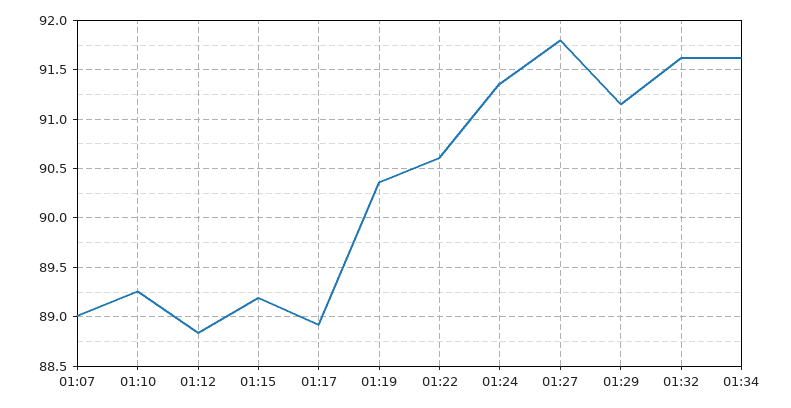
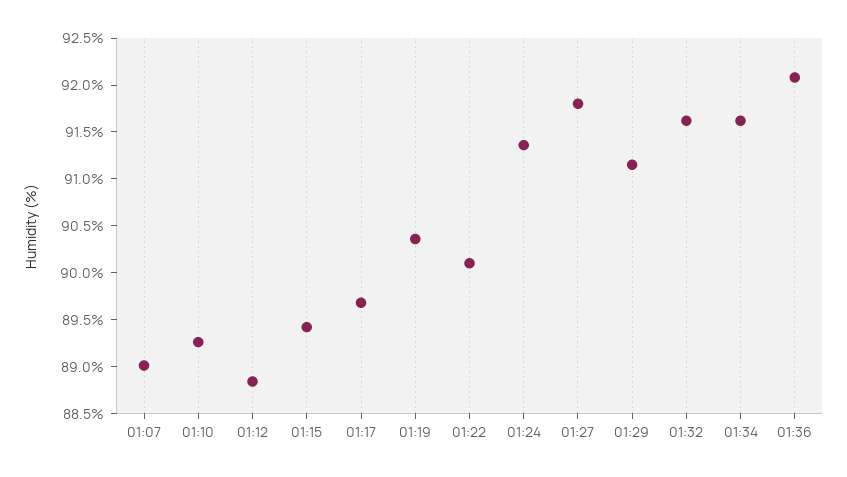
01:15: 89.2 -> 89.4
01:17: 88.9 -> 89.7
01:22: 90.6 -> 90.1
01:36: none -> 92.1

